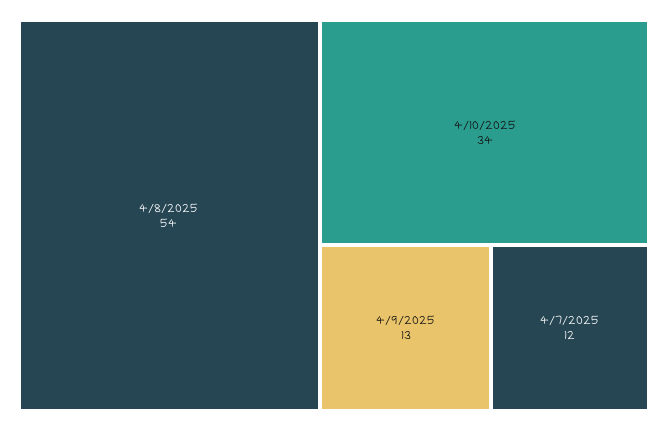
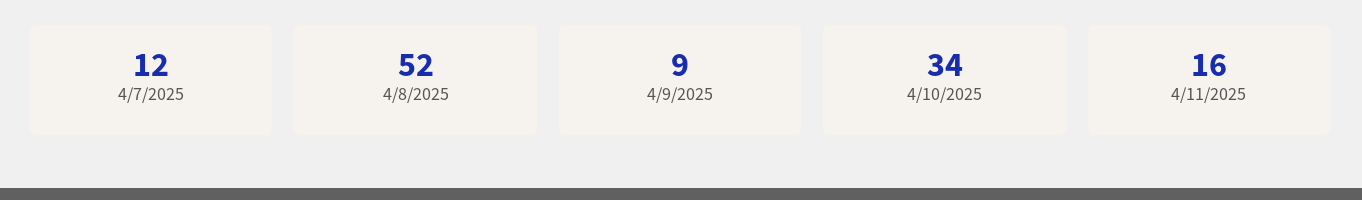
4/8/2025: 54 -> 52
4/9/2025: 13 -> 9
4/11/2025: none -> 16

